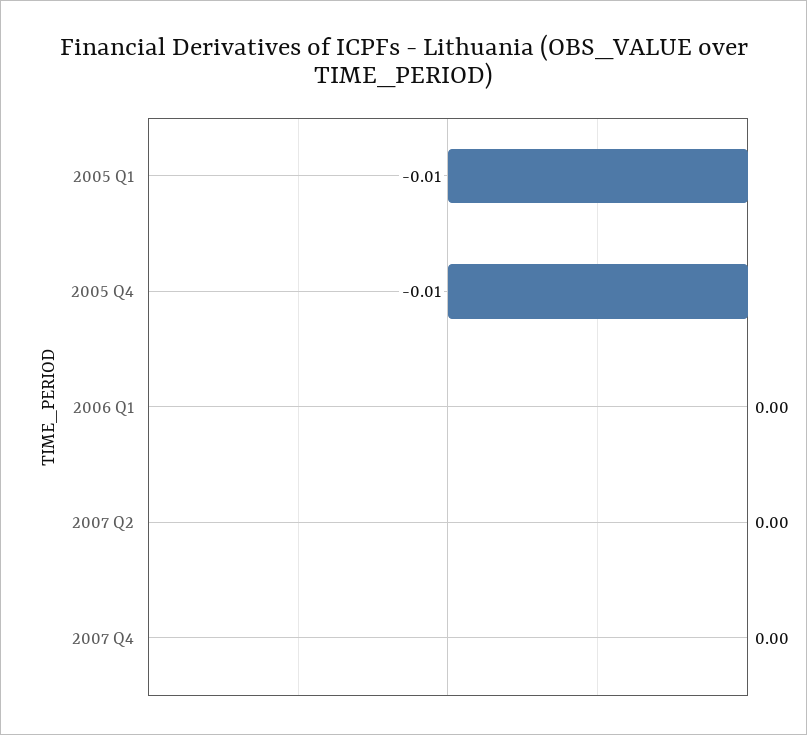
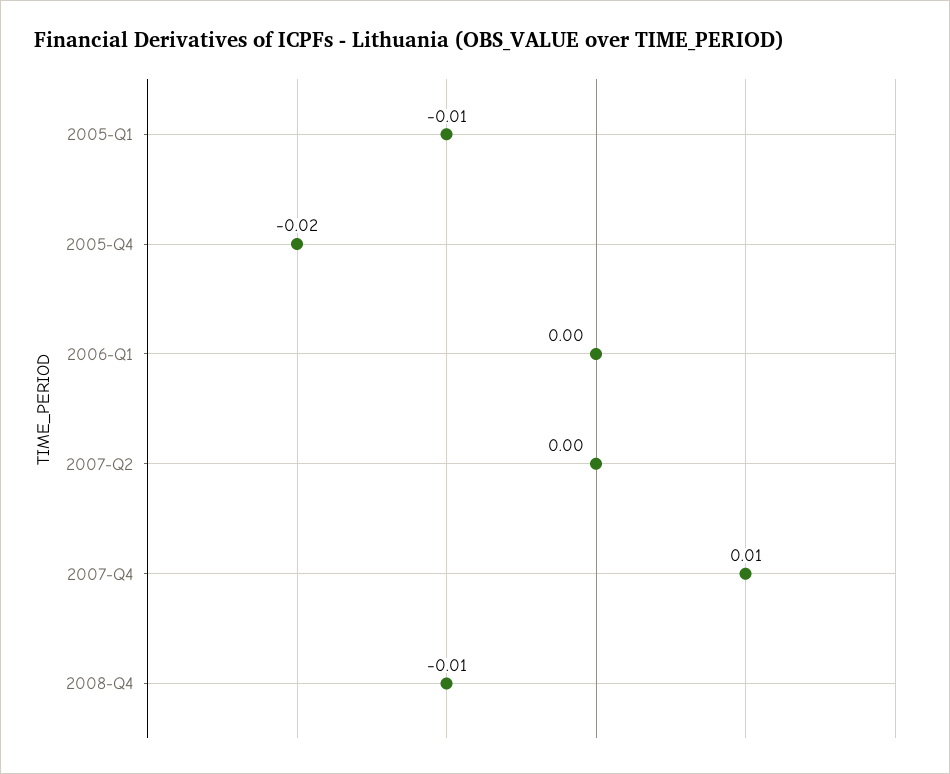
2005 Q4: -0.01 -> -0.02
2007 Q4: 0 -> 0.01
2008-Q4: none -> -0.01

